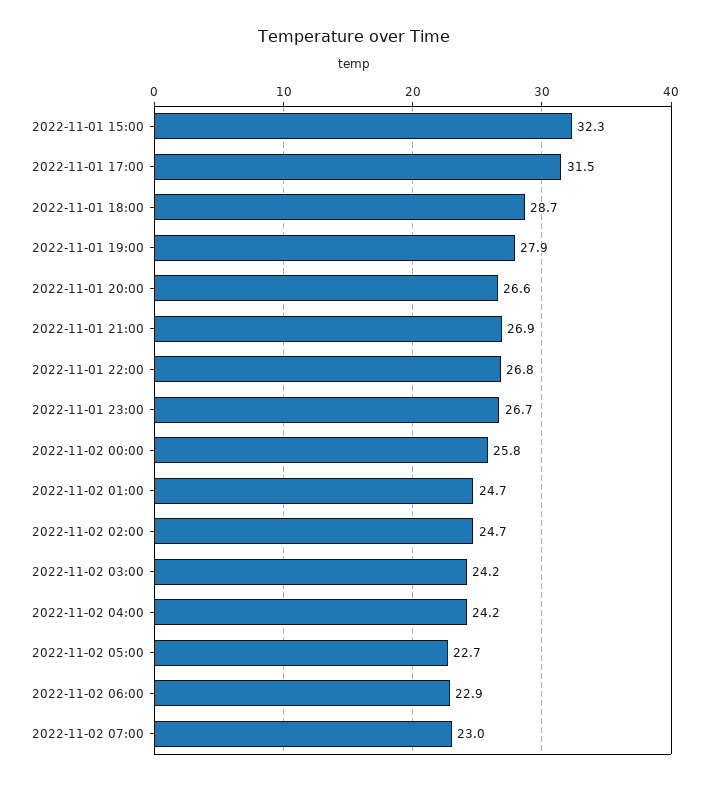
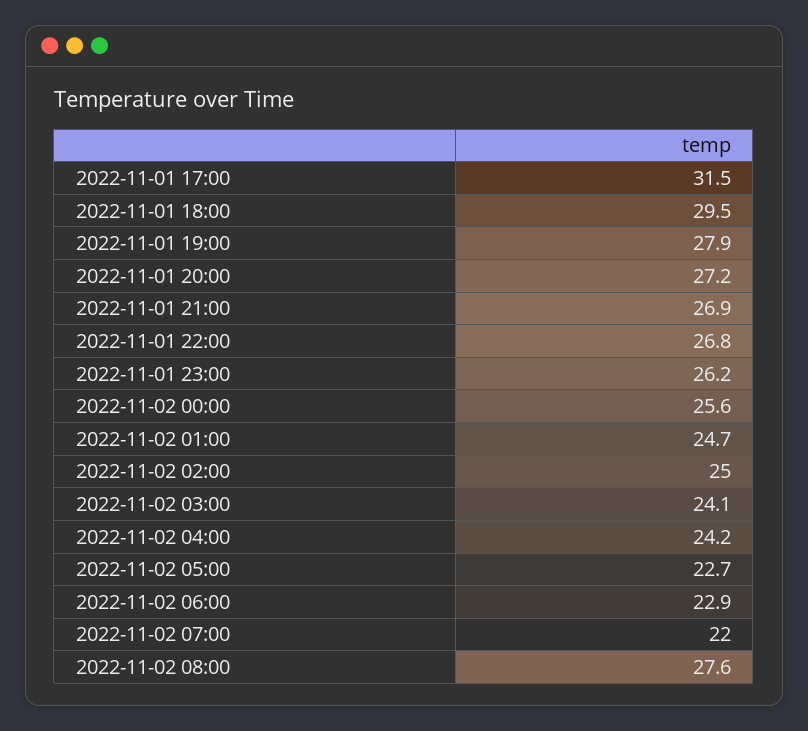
2022-11-01 15:00: 32.3 -> none
2022-11-01 18:00: 28.7 -> 29.5
2022-11-01 20:00: 26.6 -> 27.2
2022-11-01 23:00: 26.7 -> 26.2
2022-11-02 00:00: 25.8 -> 25.6
2022-11-02 02:00: 24.7 -> 25
2022-11-02 03:00: 24.2 -> 24.1
2022-11-02 07:00: 23 -> 22
2022-11-02 08:00: none -> 27.6

